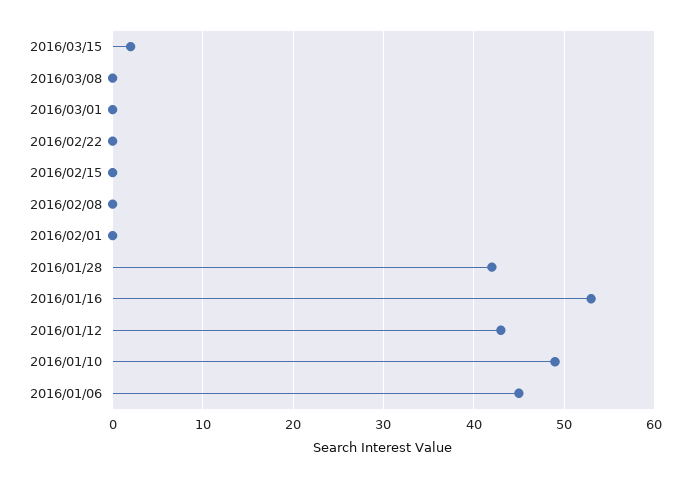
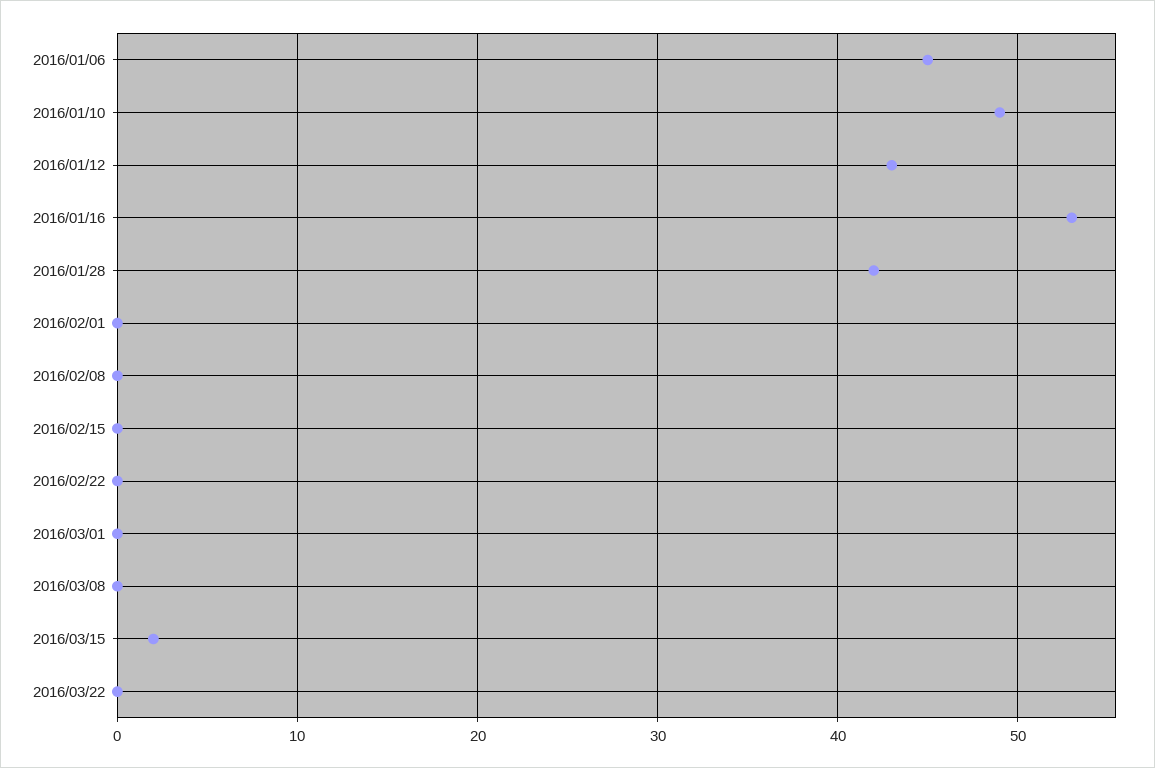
2016/03/22: none -> 0

